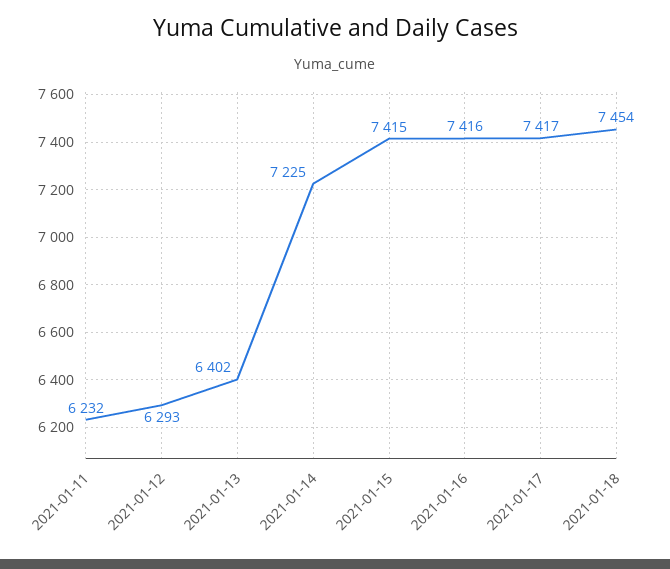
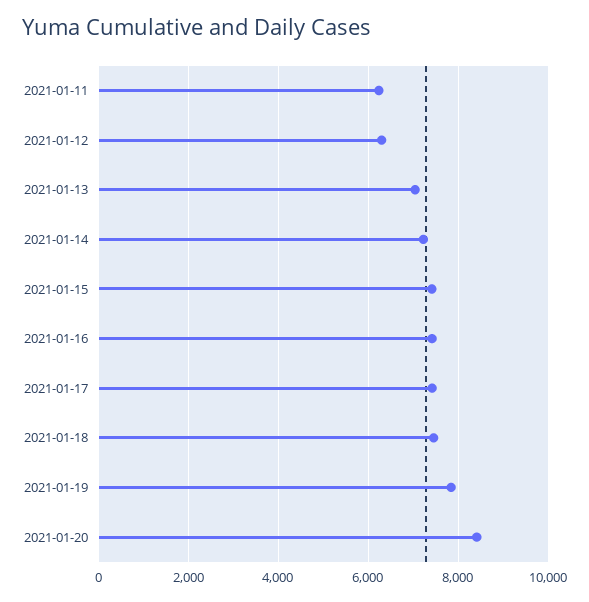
2021-01-13: 6402 -> 7000
2021-01-19: none -> 7800
2021-01-20: none -> 8400

